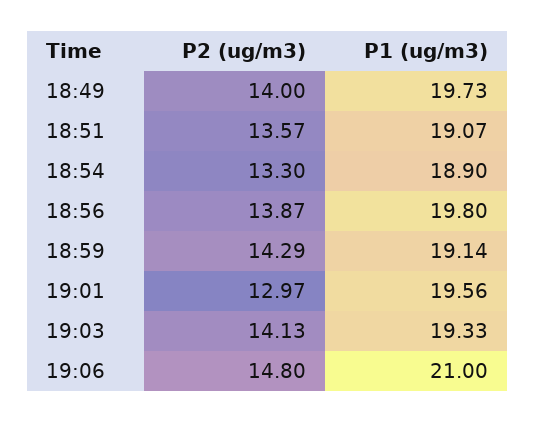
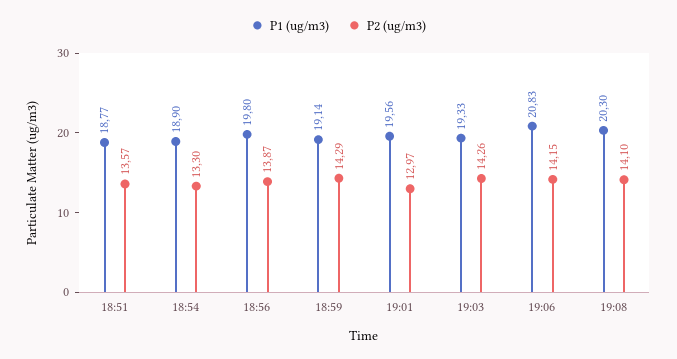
P2 (ug/m3), 18:49: 14 -> none
P1 (ug/m3), 18:49: 19.73 -> none
P1 (ug/m3), 18:51: 19.07 -> 18.77
P2 (ug/m3), 19:03: 14.13 -> 14.26
P2 (ug/m3), 19:06: 14.8 -> 14.15
P1 (ug/m3), 19:06: 21 -> 20.83
P1 (ug/m3), 19:08: none -> 20.3
P2 (ug/m3), 19:08: none -> 14.1

